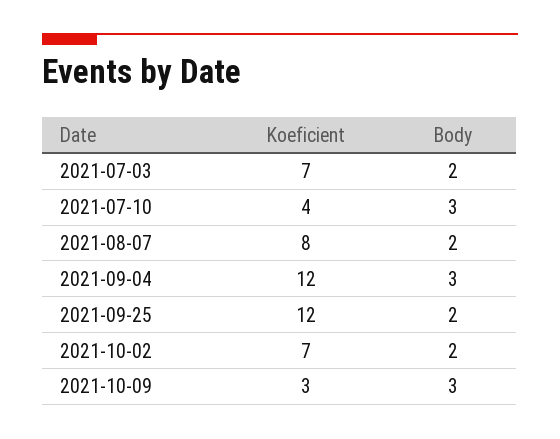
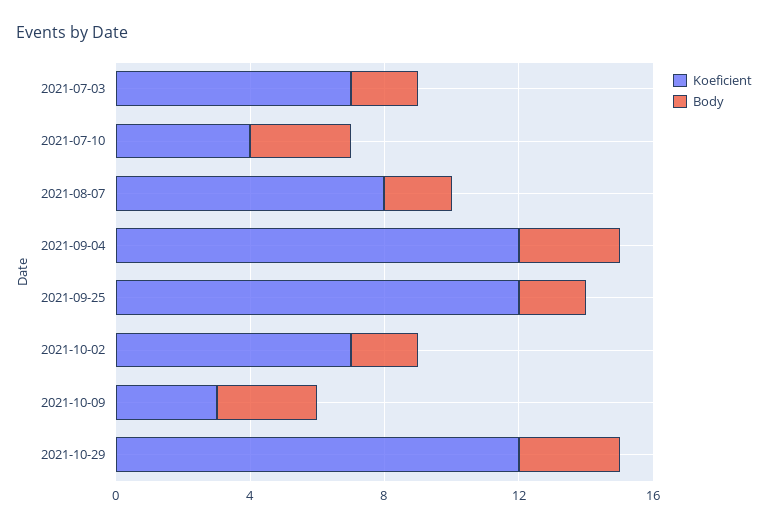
Koeficient, 2021-10-29: none -> 12
Body, 2021-10-29: none -> 3

